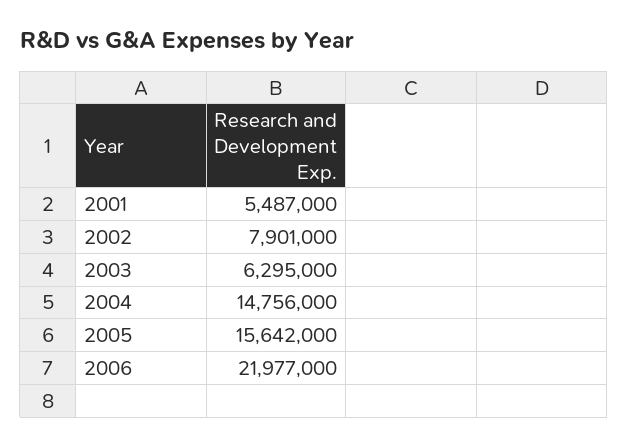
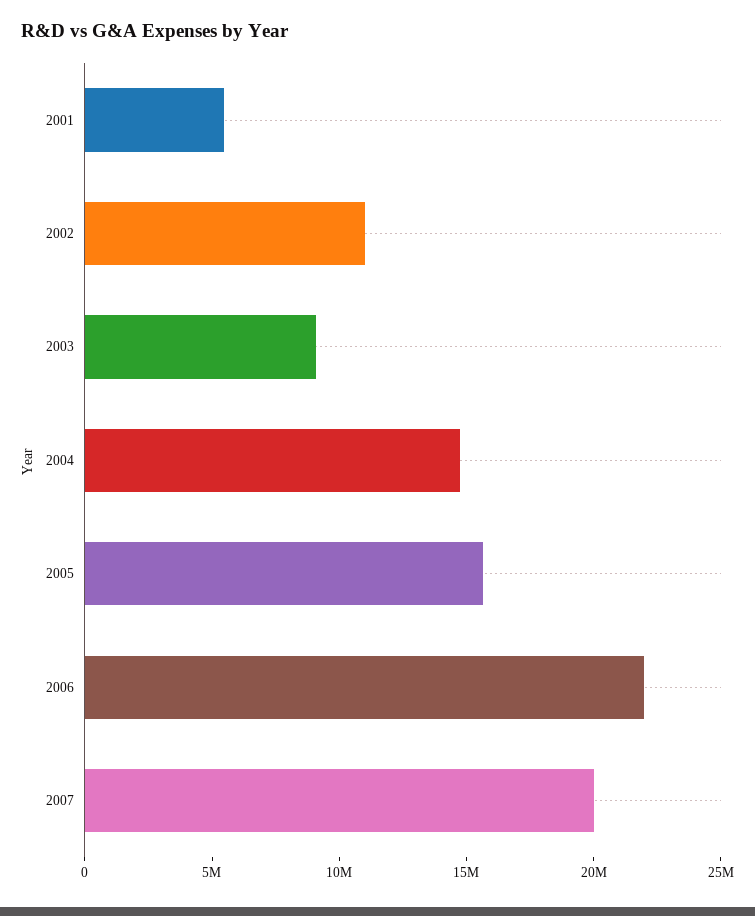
2002: 7901000 -> 11000000
2003: 6295000 -> 9000000
2007: none -> 20000000

